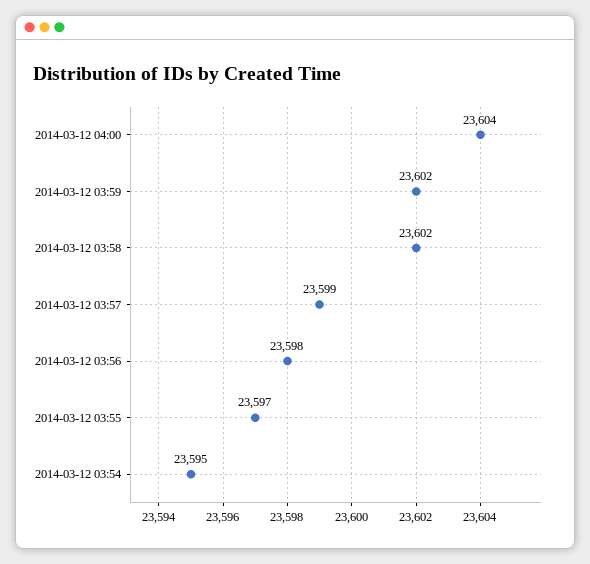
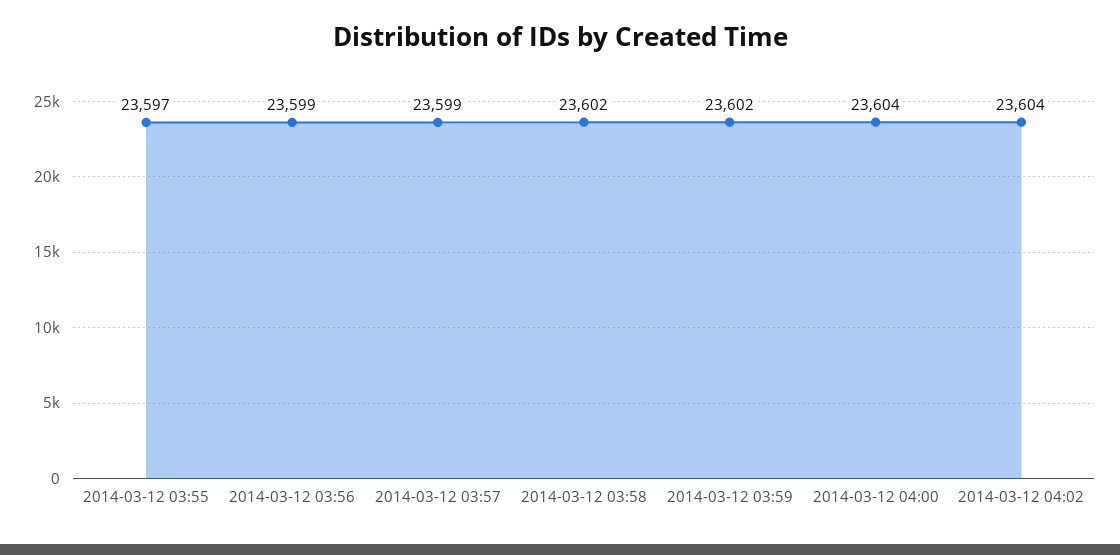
2014-03-12 03:56: 23598 -> 23599
2014-03-12 03:54: 23595 -> none
2014-03-12 04:02: none -> 23604

